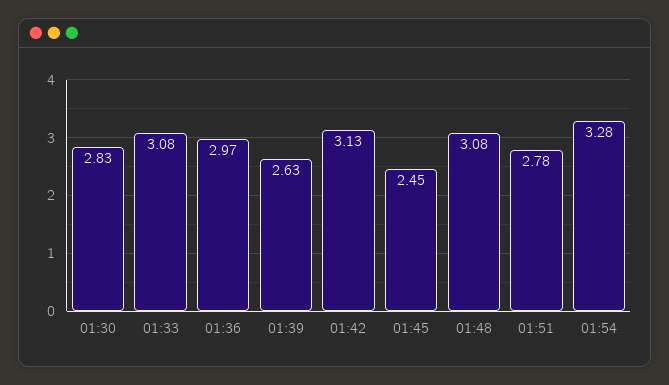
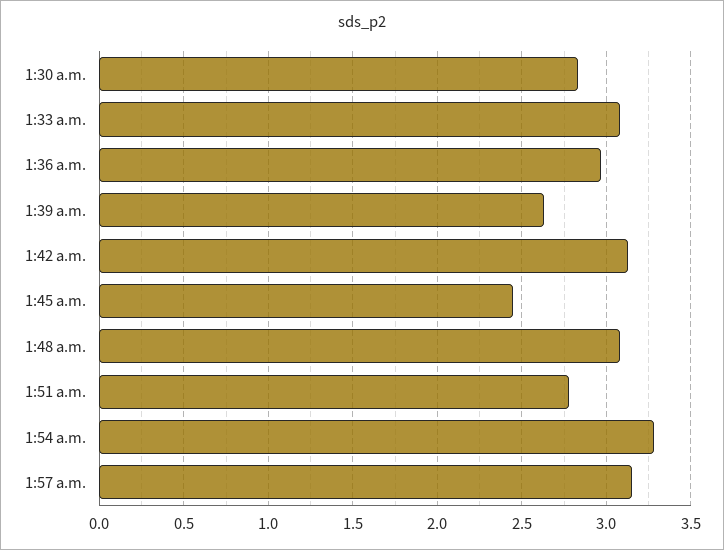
1:57 a.m.: none -> 3.15

